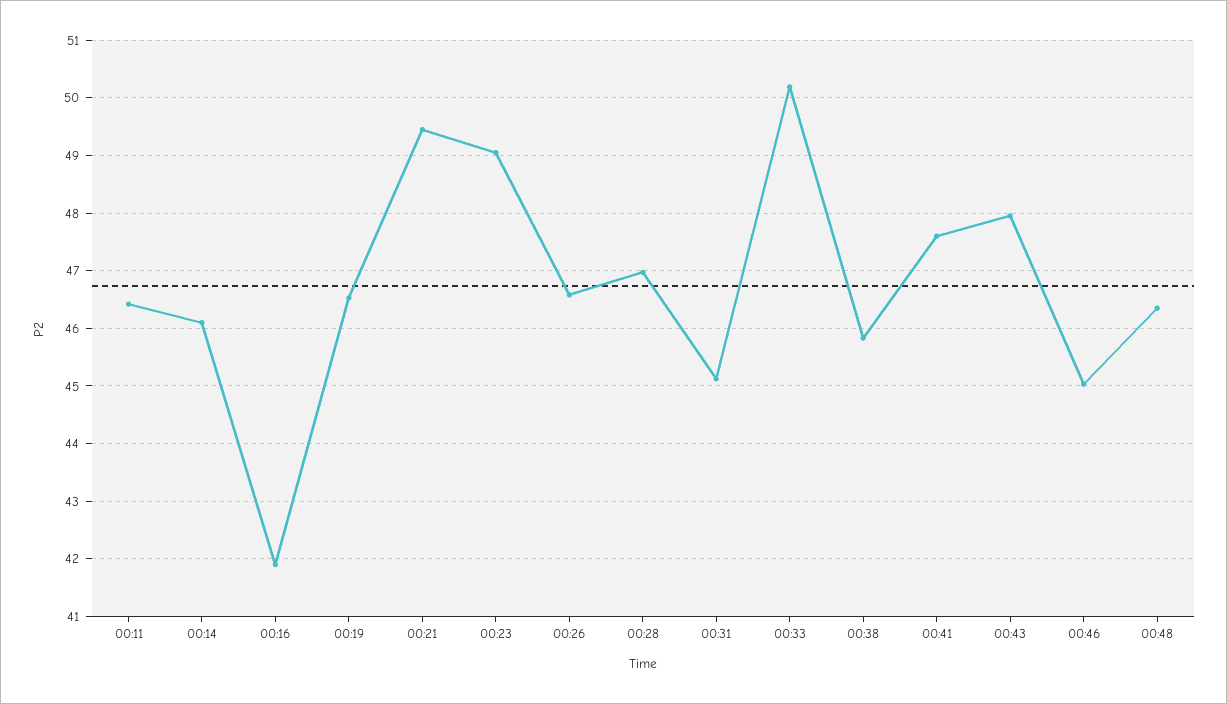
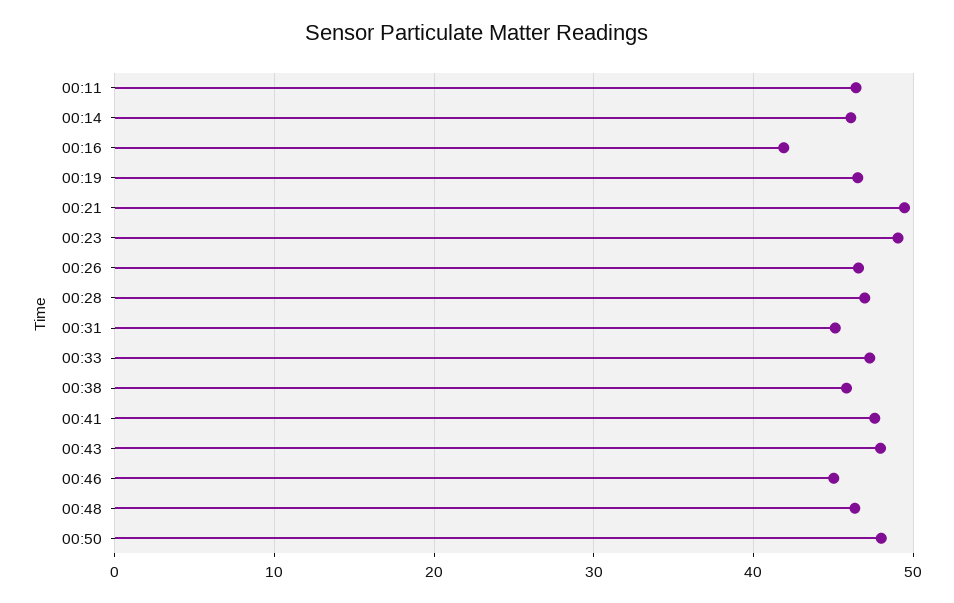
00:33: 50.2 -> 47
00:50: none -> 48

